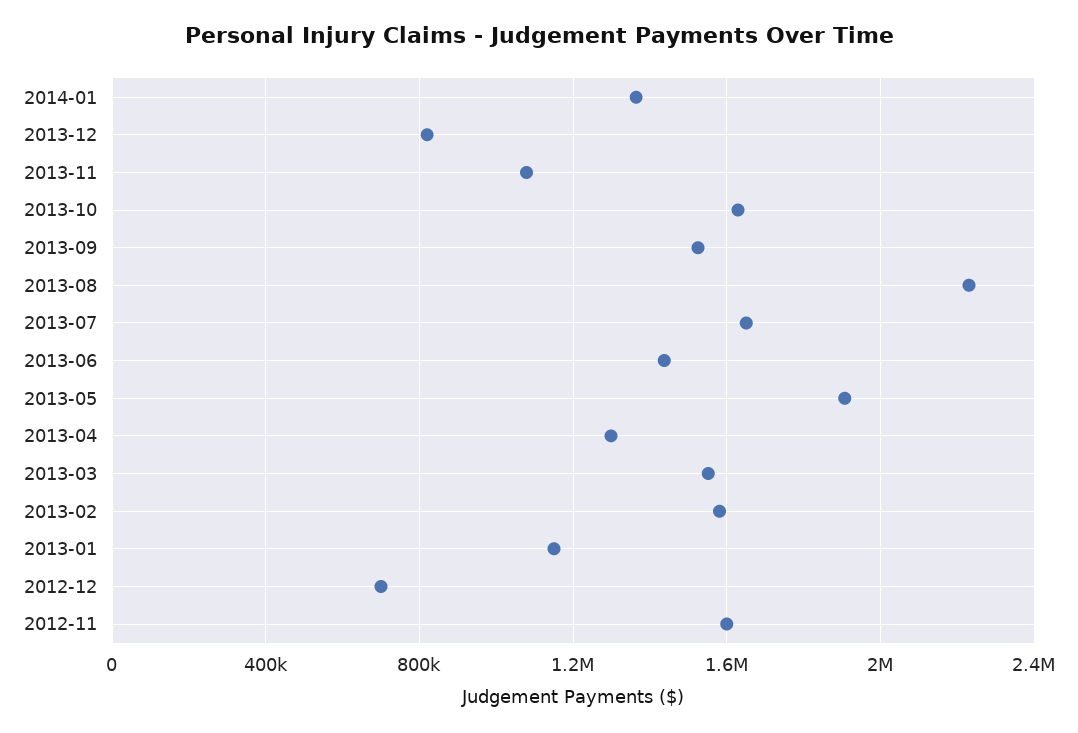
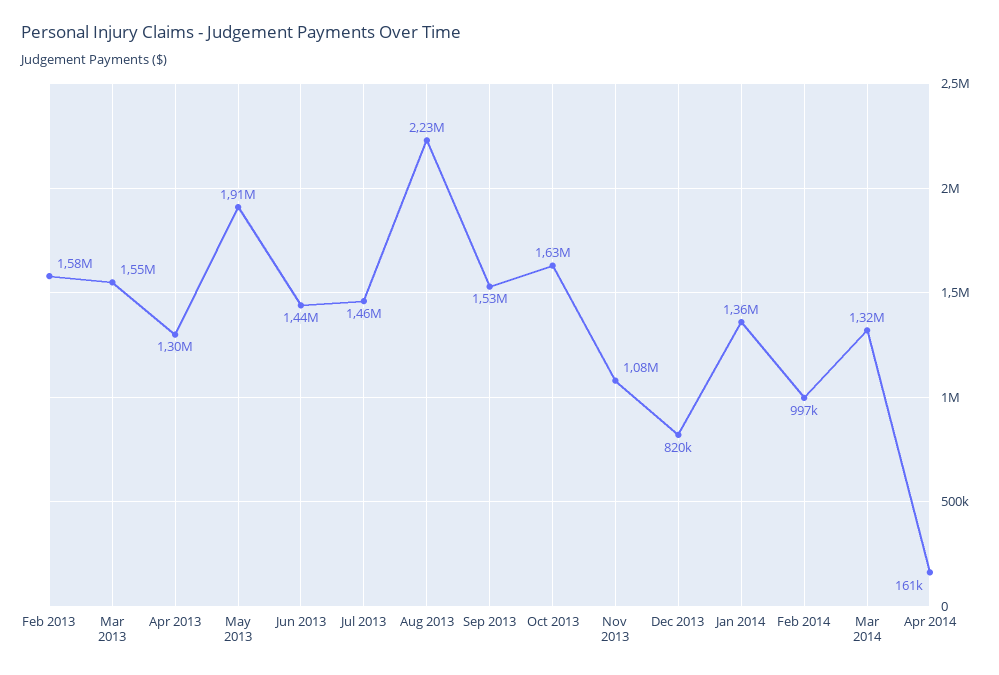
2013-07: 1650000 -> 1460000
2013-01: 1150000 -> none
2012-12: 700000 -> none
2012-11: 1600000 -> none
Feb 2014: none -> 997000
Mar 2014: none -> 1320000
Apr 2014: none -> 161000

